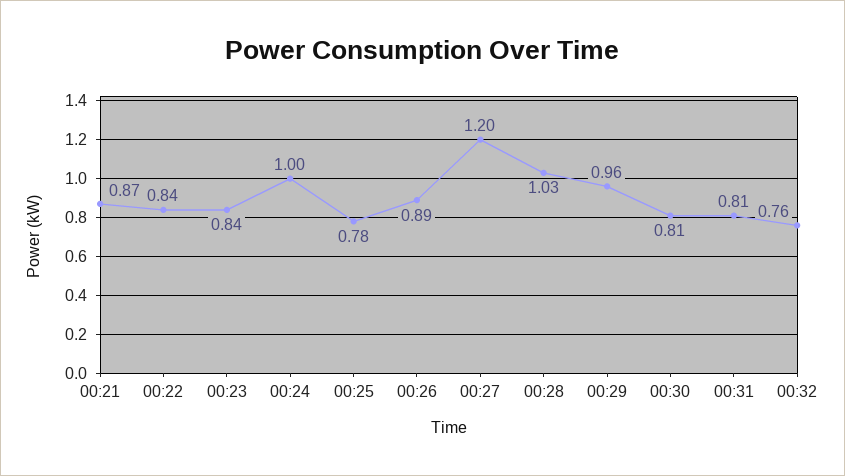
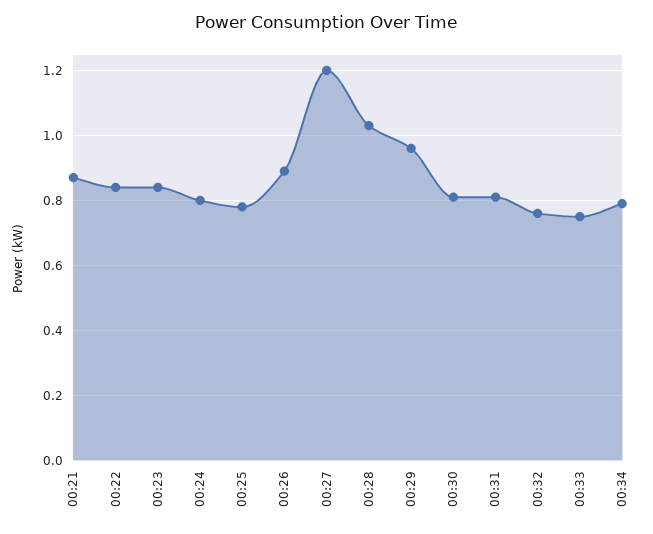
00:24: 1 -> 0.8
00:33: none -> 0.75
00:34: none -> 0.8

